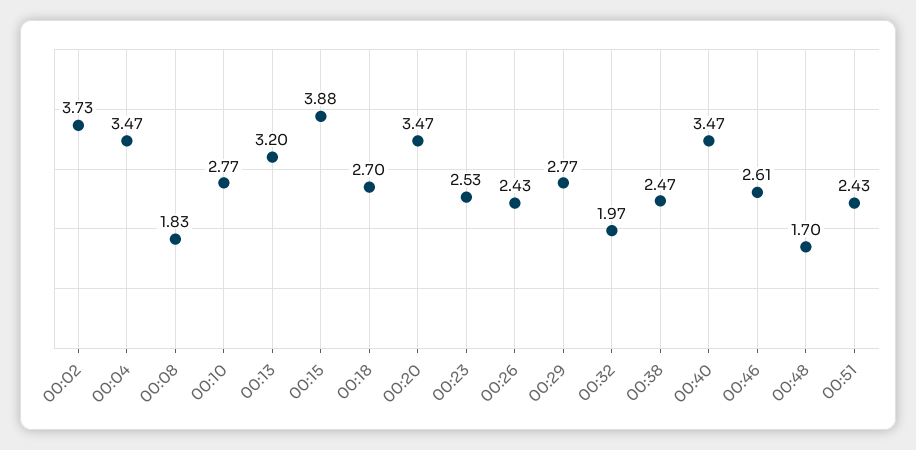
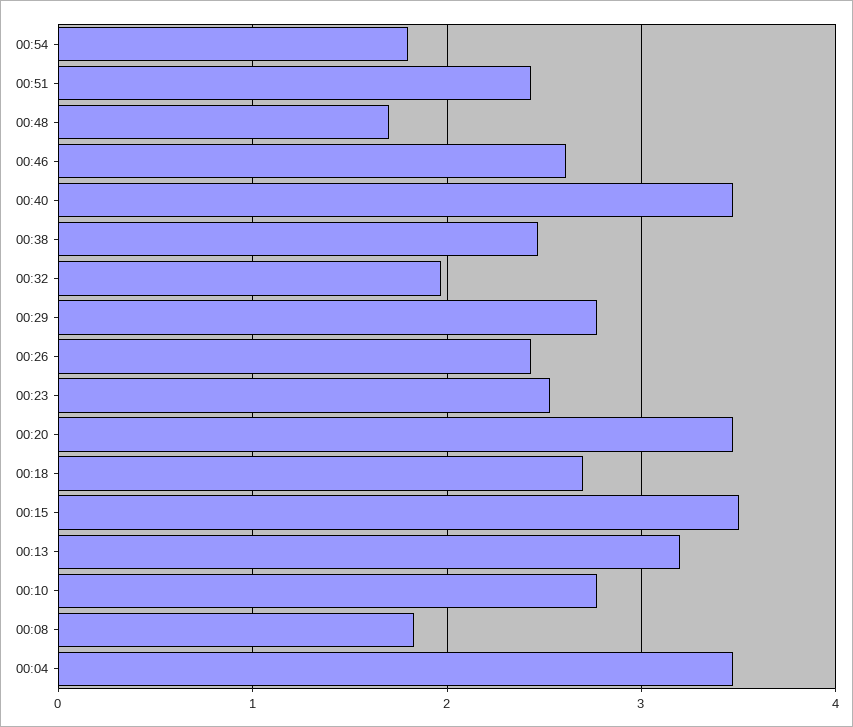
00:02: 3.73 -> none
00:15: 3.88 -> 3.5
00:54: none -> 1.8

